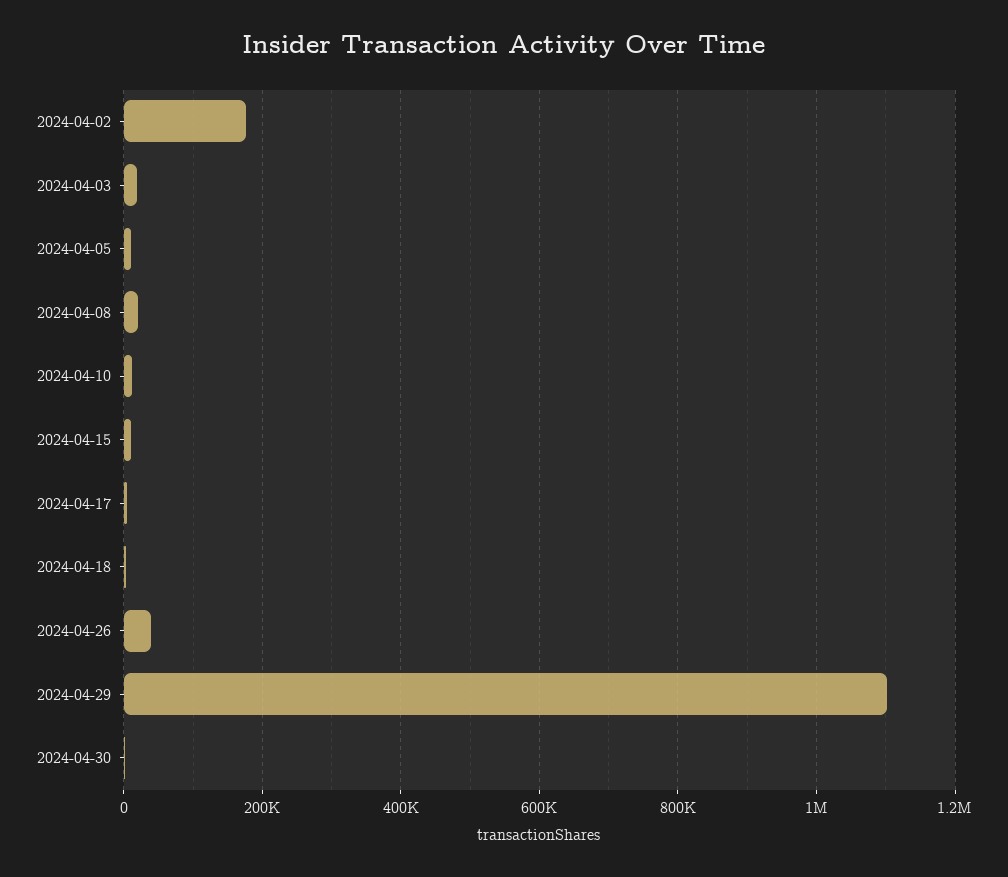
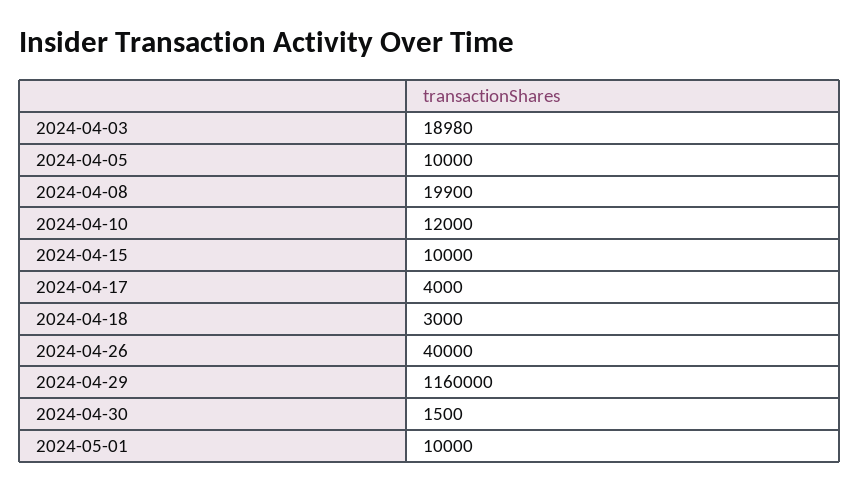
2024-04-02: 180000 -> none
2024-04-29: 1100000 -> 1160000
2024-05-01: none -> 10000

